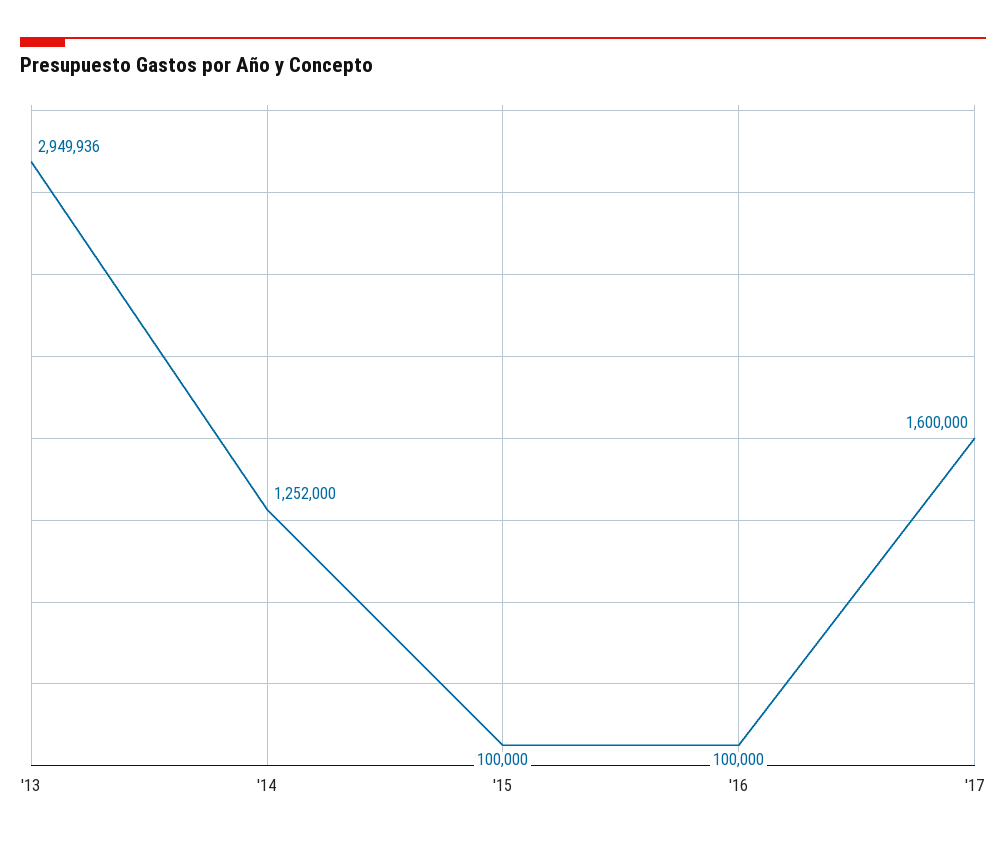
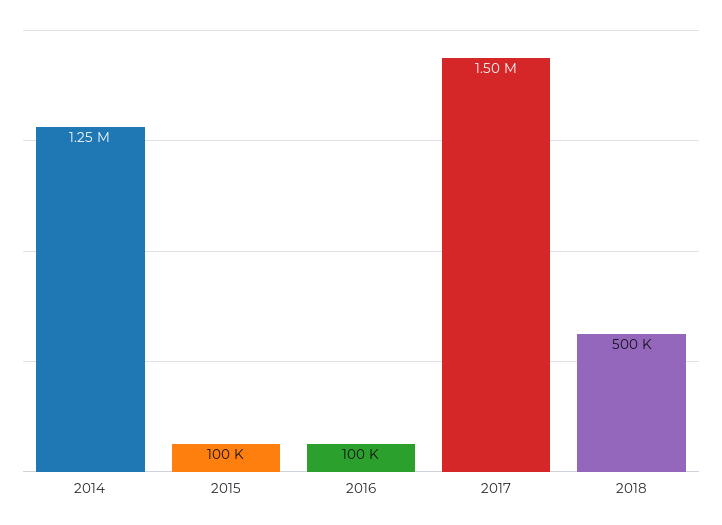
'13: 2949936 -> none
'17: 1600000 -> 1500000
2018: none -> 500000

